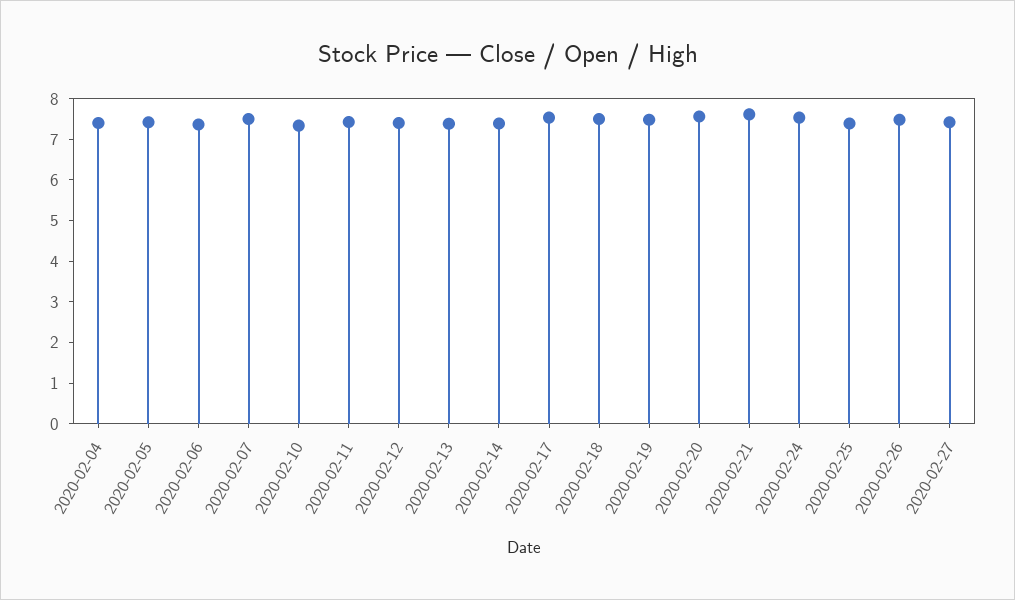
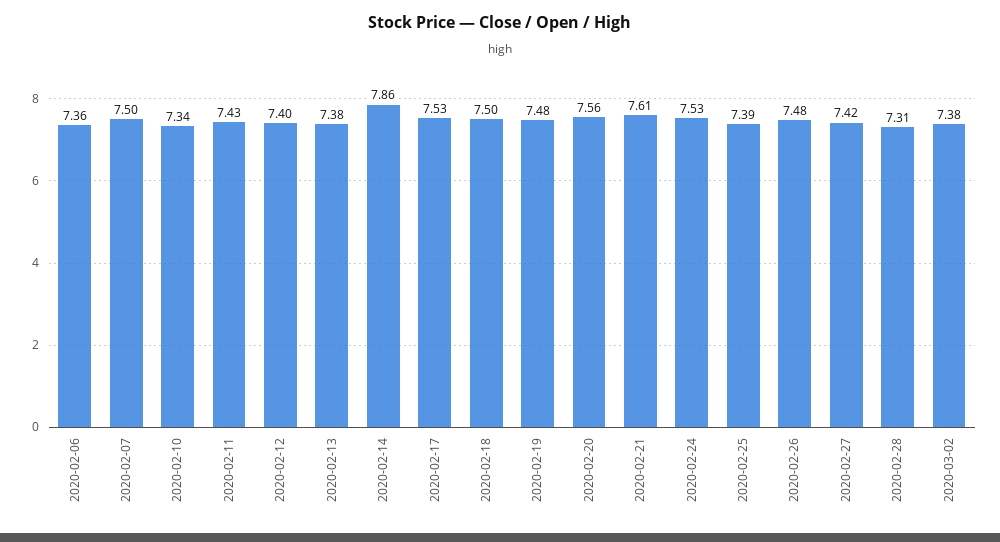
2020-02-04: 7.4 -> none
2020-02-05: 7.4 -> none
2020-02-14: 7.4 -> 7.86
2020-02-28: none -> 7.31
2020-03-02: none -> 7.38

